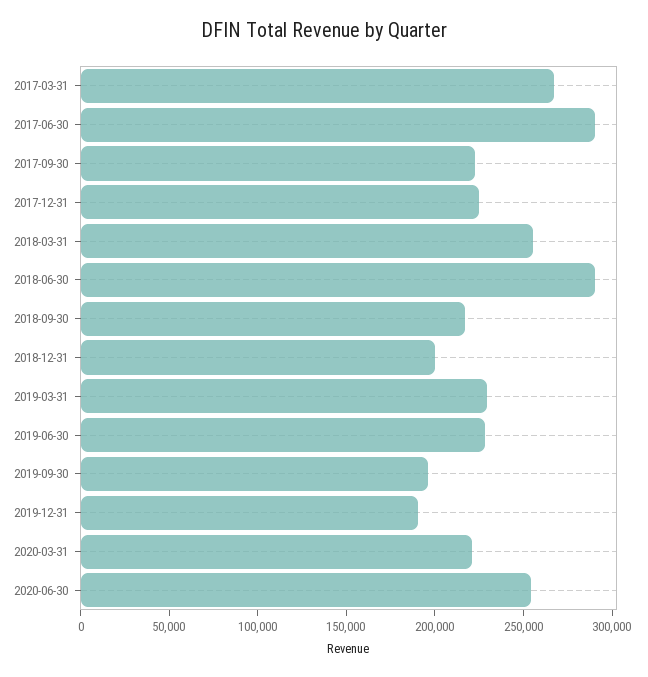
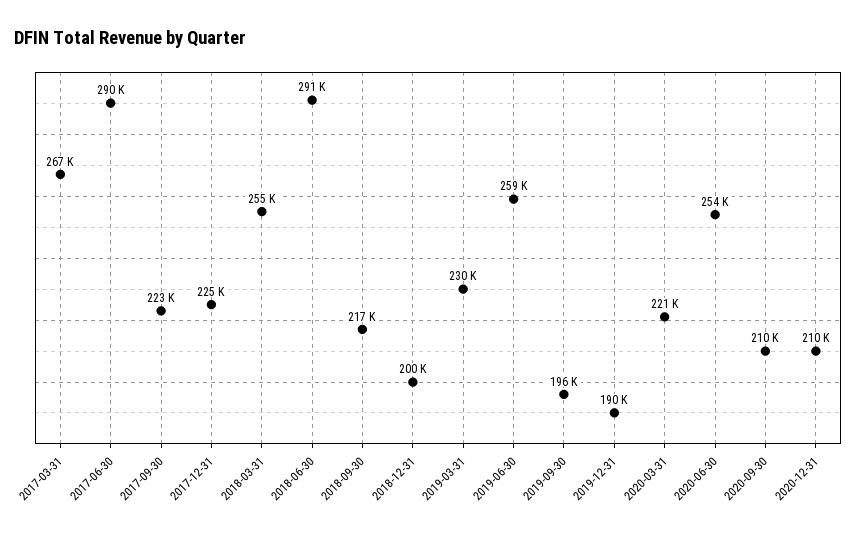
2019-06-30: 230000 -> 259000
2020-09-30: none -> 210000
2020-12-31: none -> 210000

